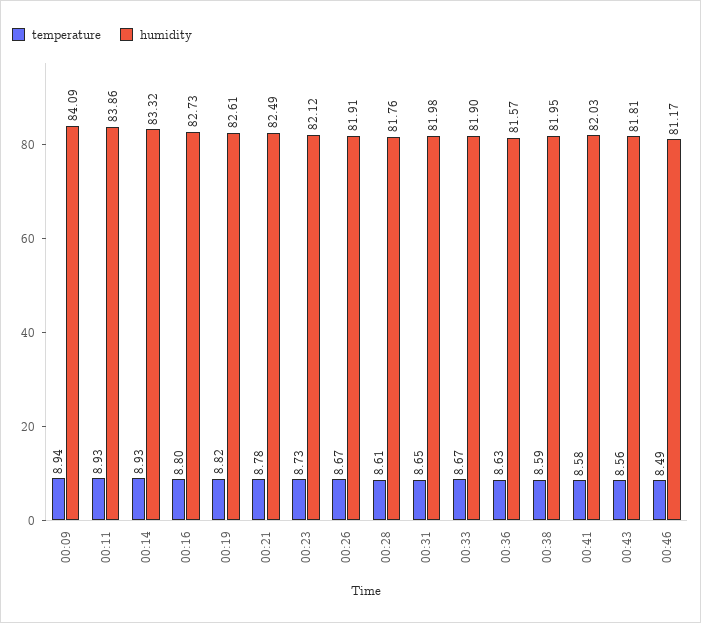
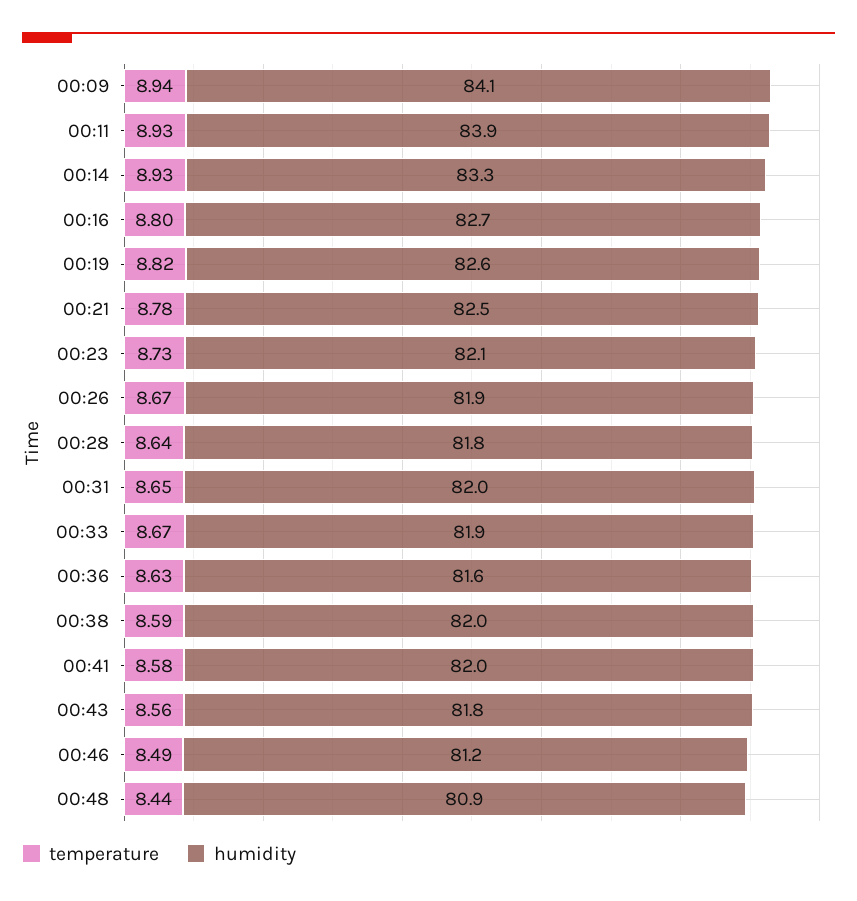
temperature, 00:28: 8.61 -> 8.64
temperature, 00:48: none -> 8.44
humidity, 00:48: none -> 80.9

